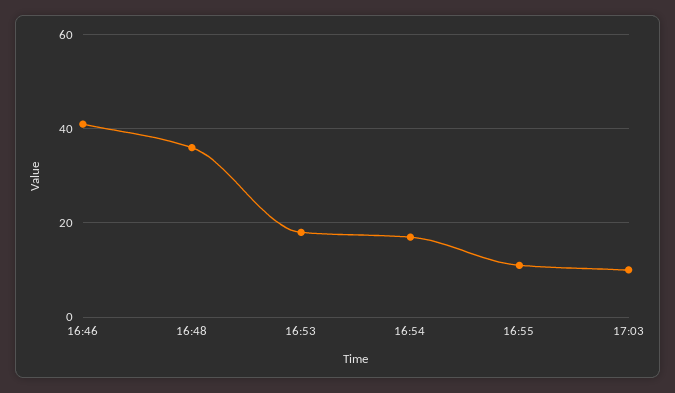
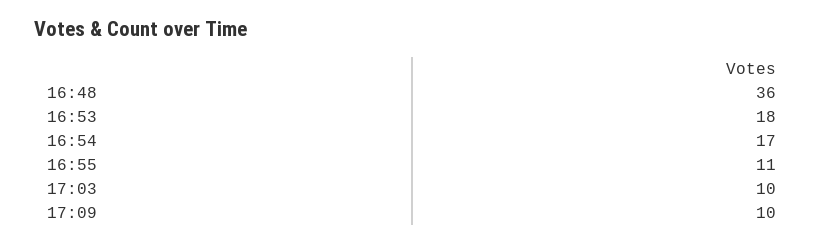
16:46: 40 -> none
17:09: none -> 10

